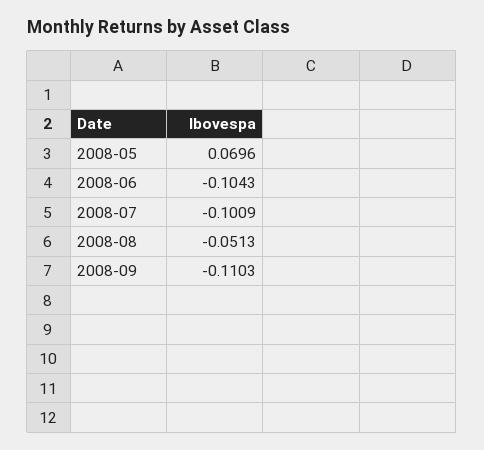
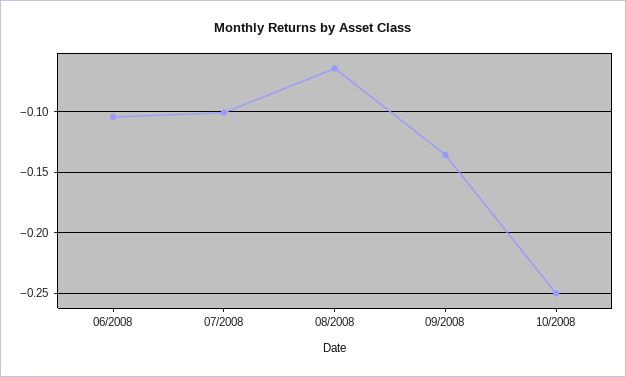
2008-05: 0.0696 -> none
2008-08: -0.0513 -> -0.065
2008-09: -0.1103 -> -0.135
10/2008: none -> -0.25

